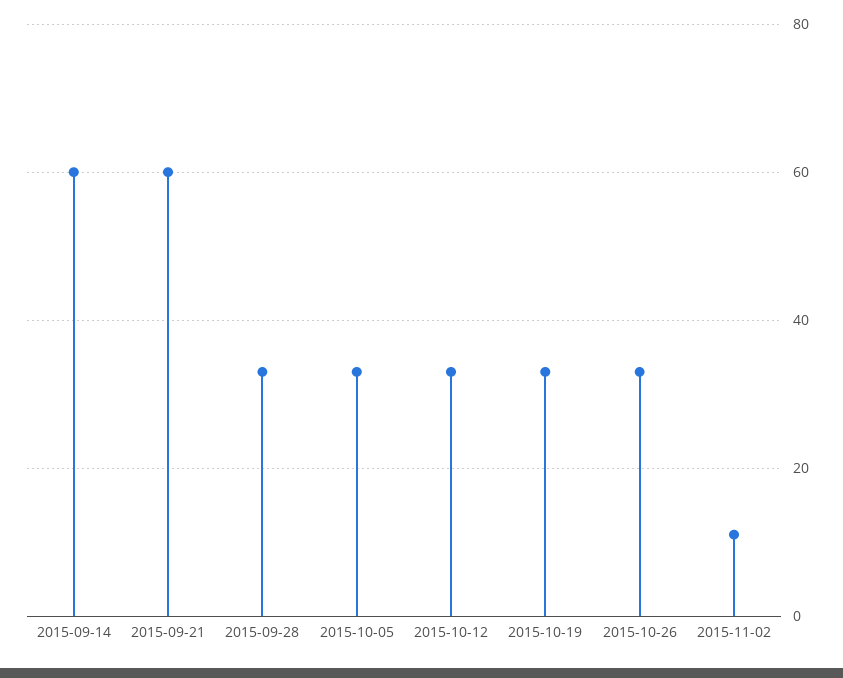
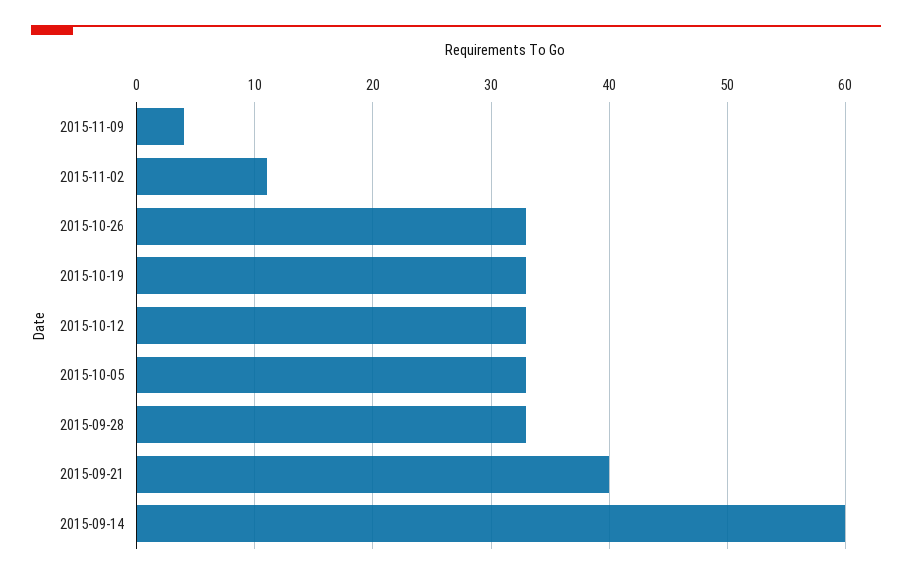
2015-09-21: 60 -> 40
2015-11-09: none -> 4

